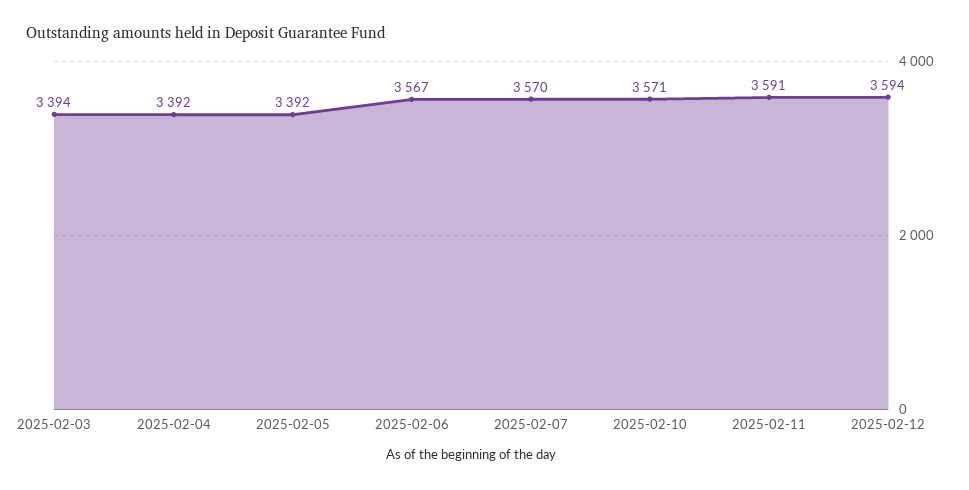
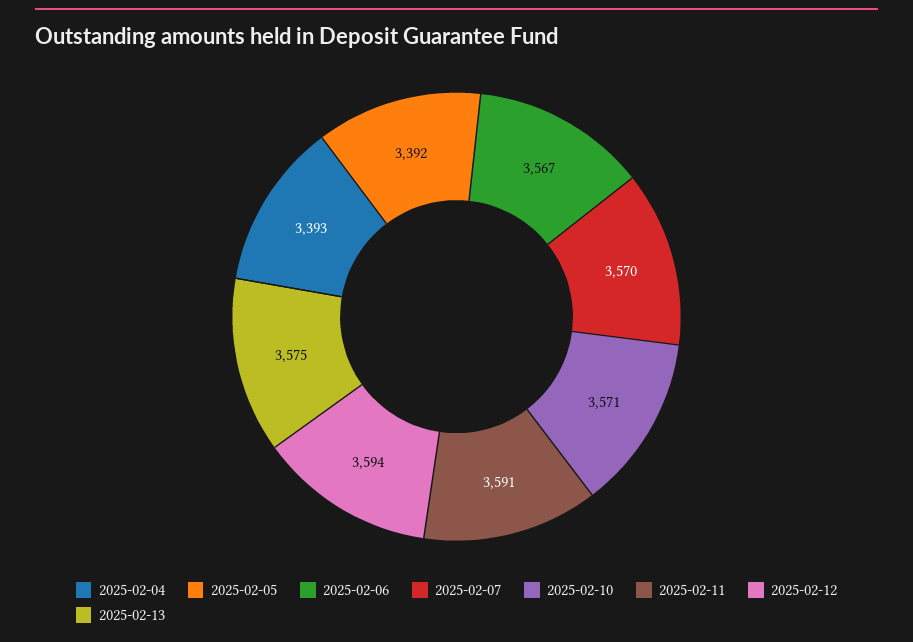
2025-02-03: 3394 -> none
2025-02-04: 3392 -> 3393
2025-02-13: none -> 3575

